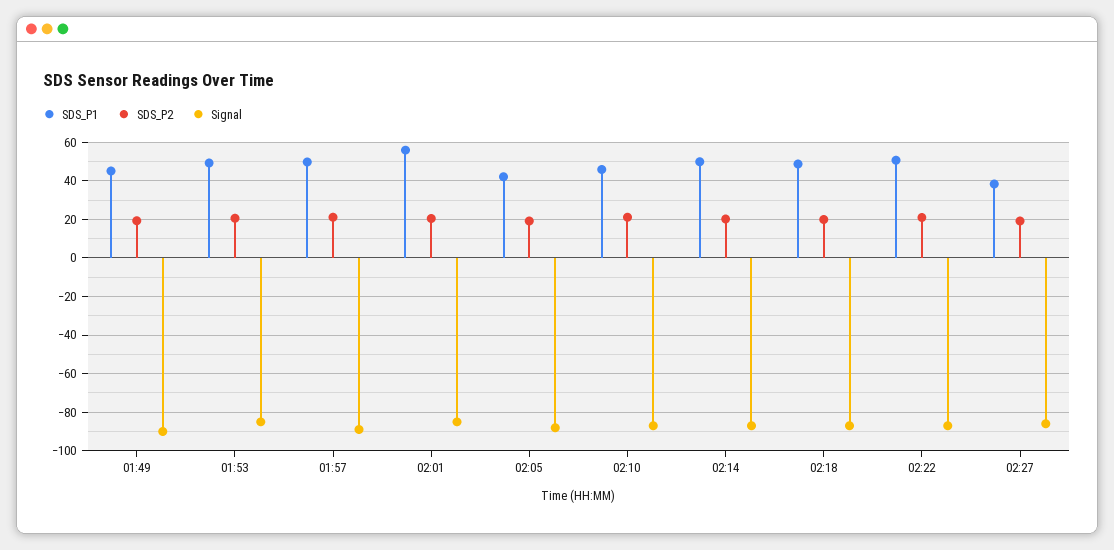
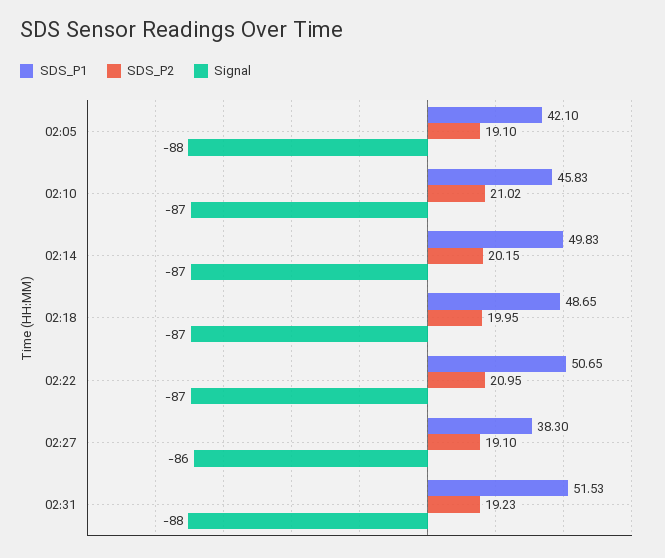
SDS_P1, 01:49: 45 -> none
SDS_P2, 01:49: 20 -> none
Signal, 01:49: -90 -> none
SDS_P1, 01:53: 50 -> none
SDS_P2, 01:53: 20 -> none
Signal, 01:53: -85 -> none
SDS_P1, 01:57: 50 -> none
SDS_P2, 01:57: 20 -> none
Signal, 01:57: -90 -> none
SDS_P1, 02:01: 55 -> none
SDS_P2, 02:01: 20 -> none
Signal, 02:01: -85 -> none
SDS_P1, 02:31: none -> 51.53
SDS_P2, 02:31: none -> 19.23
Signal, 02:31: none -> -88

